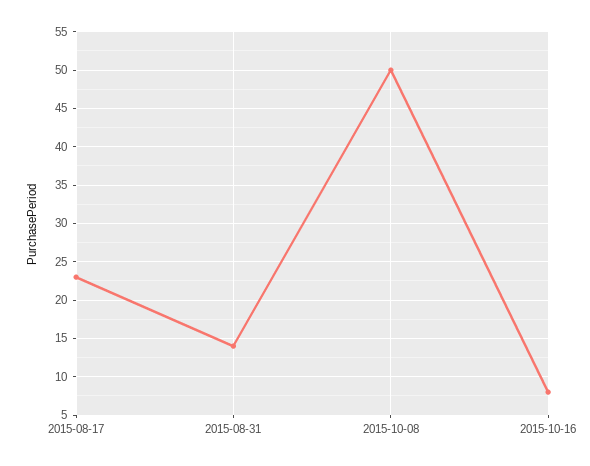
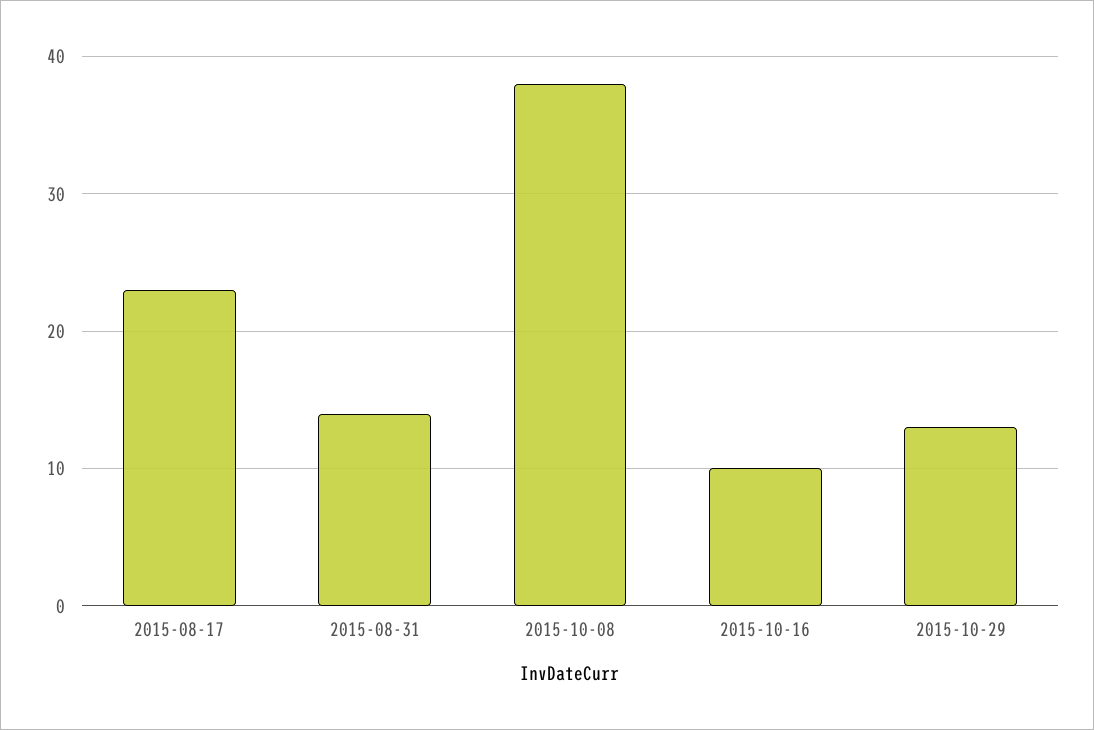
2015-10-08: 50 -> 38
2015-10-16: 8 -> 10
2015-10-29: none -> 13

